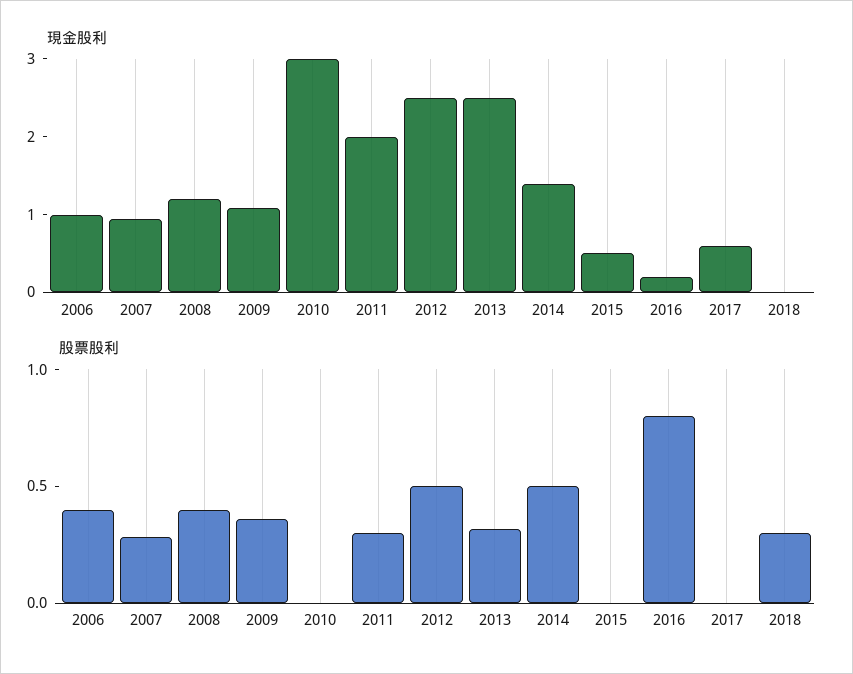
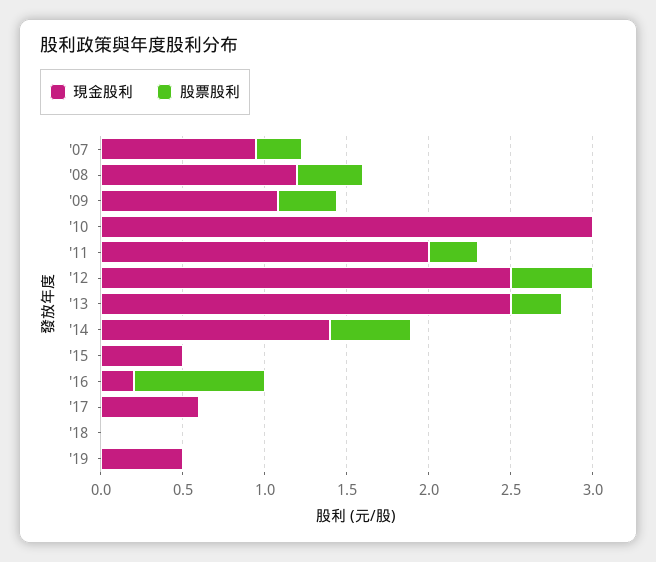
現金股利, 2006: 1 -> none
股票股利, 2006: 0.4 -> none
股票股利, 2018: 0.3 -> 0
現金股利, '19: none -> 0.5
股票股利, '19: none -> 0

